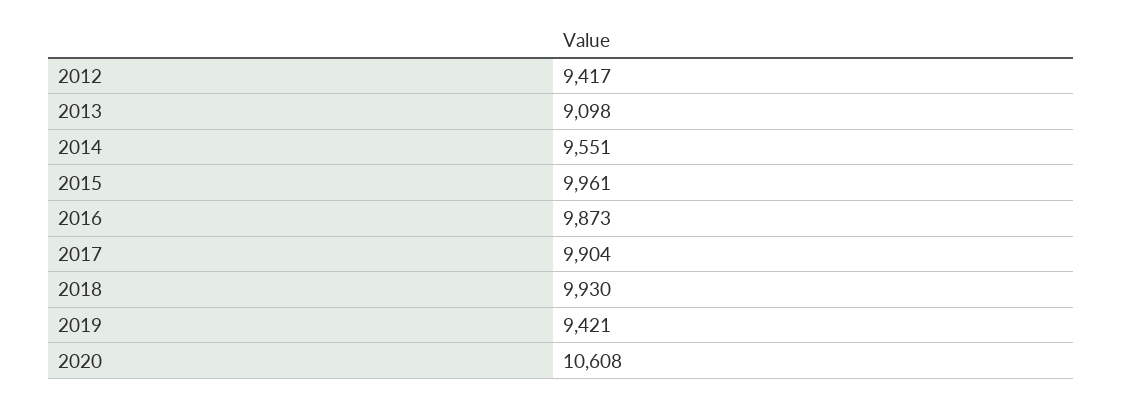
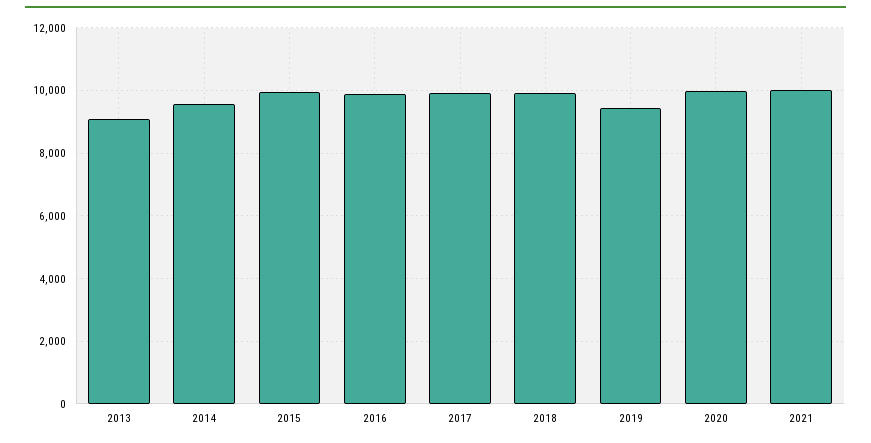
2012: 9417 -> none
2020: 10608 -> 10000
2021: none -> 10000

